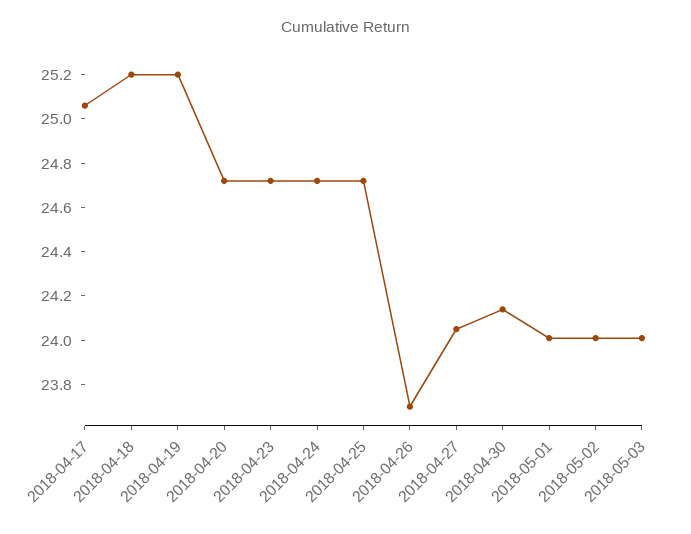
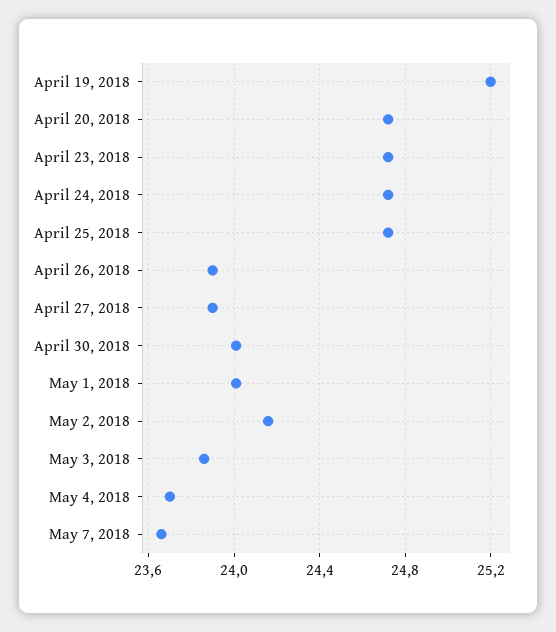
2018-04-17: 25.05 -> none
2018-04-18: 25.2 -> none
2018-04-26: 23.7 -> 23.9
2018-04-27: 24.05 -> 23.9
2018-04-30: 24.15 -> 24
2018-05-02: 24 -> 24.15
2018-05-03: 24 -> 23.85
May 4, 2018: none -> 23.7
May 7, 2018: none -> 23.65

